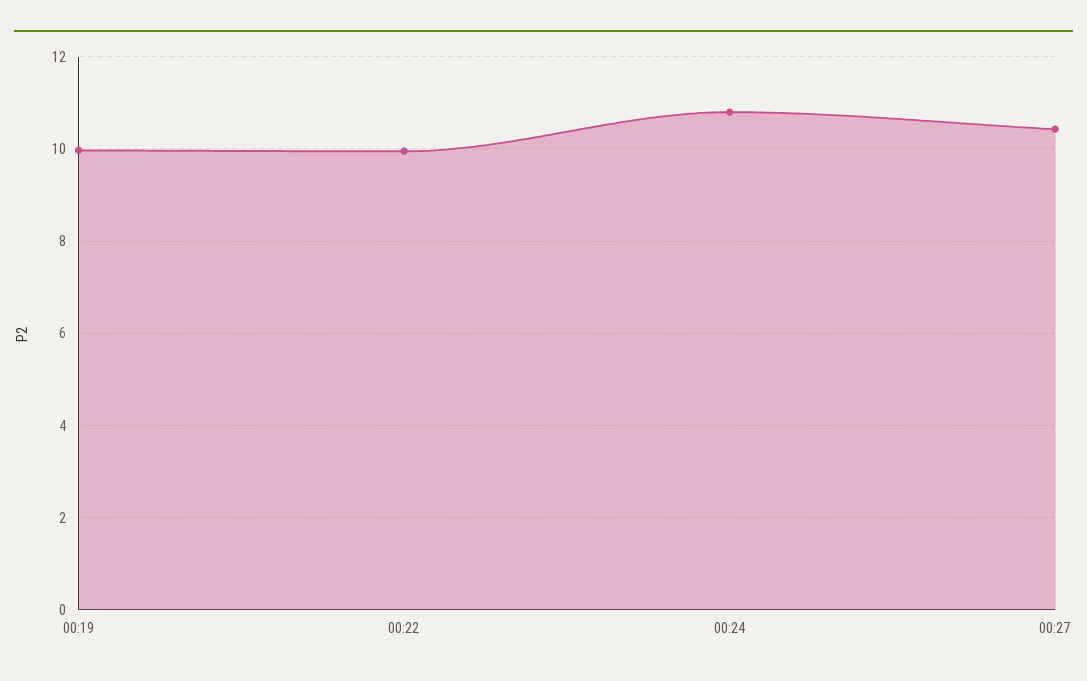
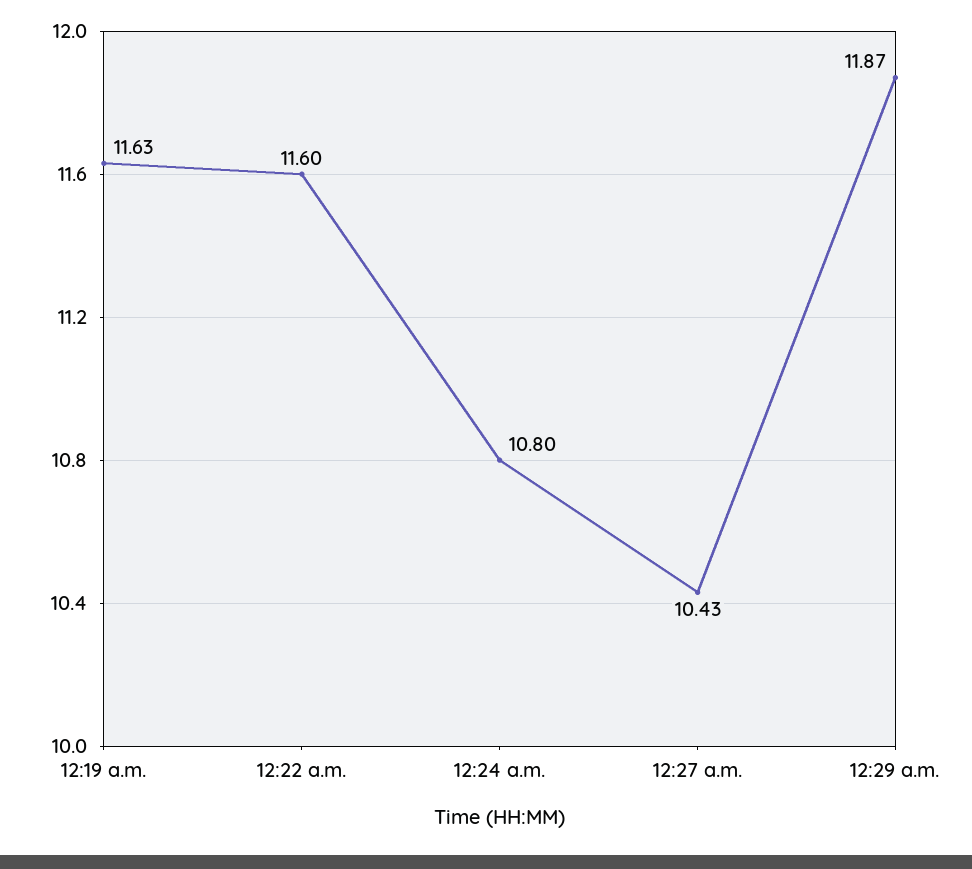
00:19: 10 -> 11.63
00:22: 10 -> 11.6
12:29 a.m.: none -> 11.87

